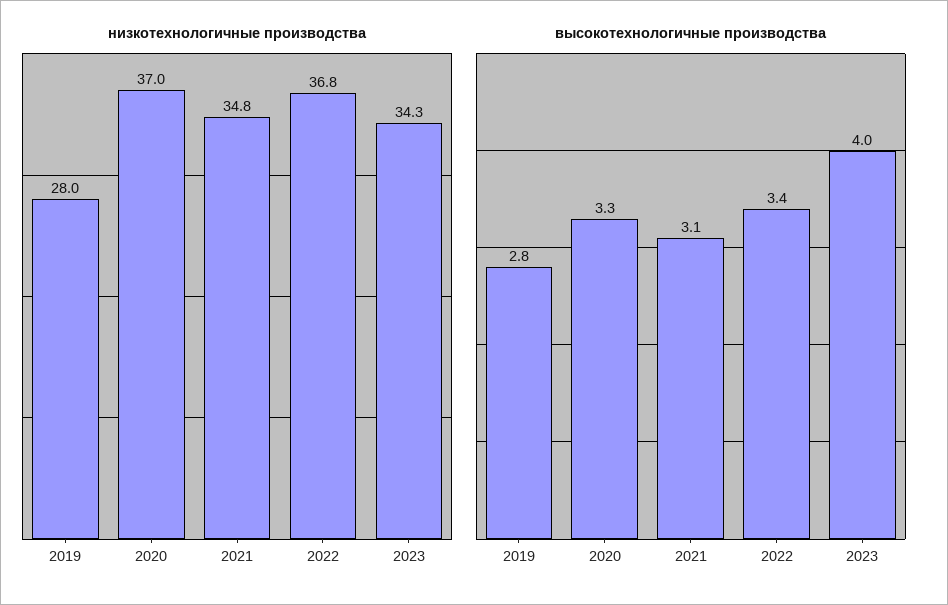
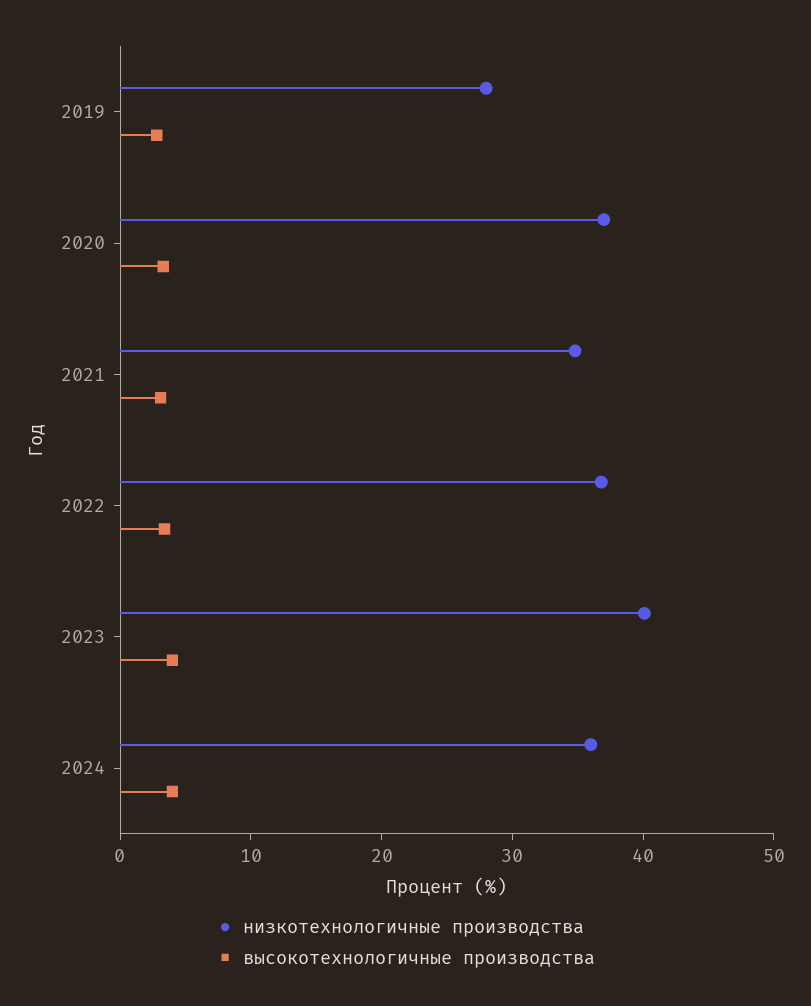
низкотехнологичные производства, 2023: 34.3 -> 40
низкотехнологичные производства, 2024: none -> 36
высокотехнологичные производства, 2024: none -> 4

